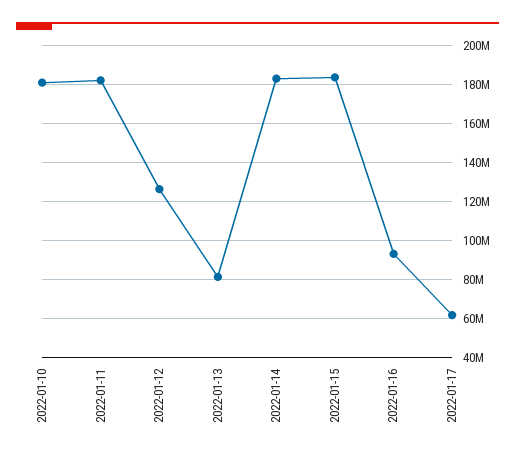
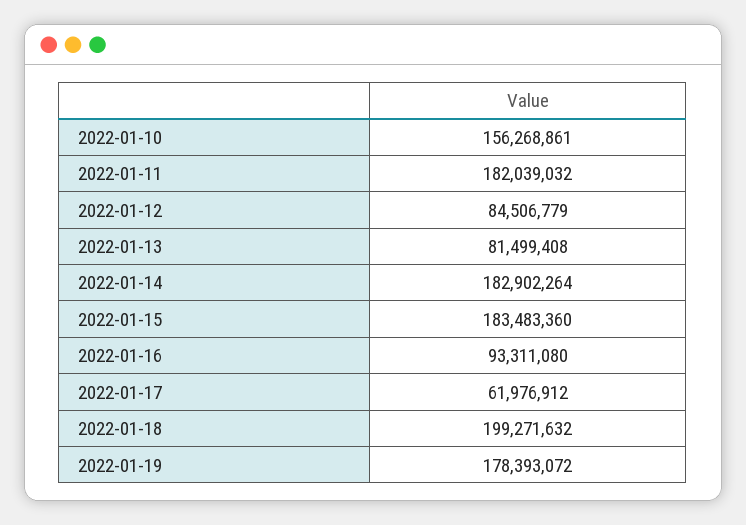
2022-01-10: 180000000 -> 156268861
2022-01-12: 125000000 -> 84506779
2022-01-18: none -> 199271632
2022-01-19: none -> 178393072

